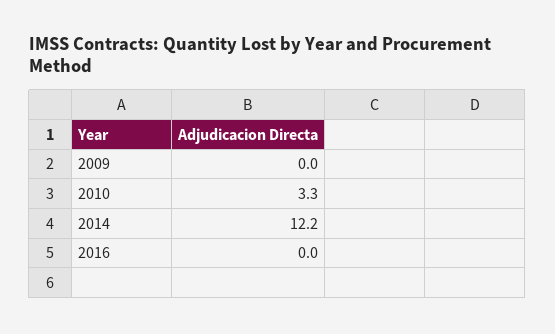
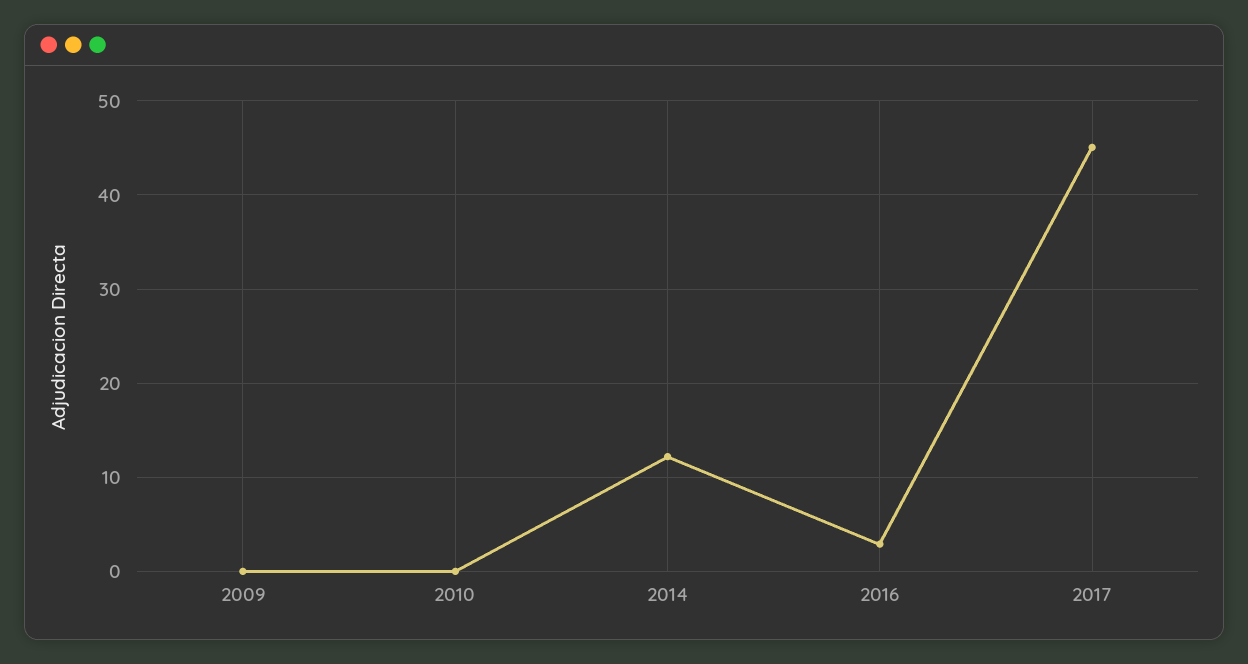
2010: 3.3 -> 0
2016: 0 -> 3
2017: none -> 45

